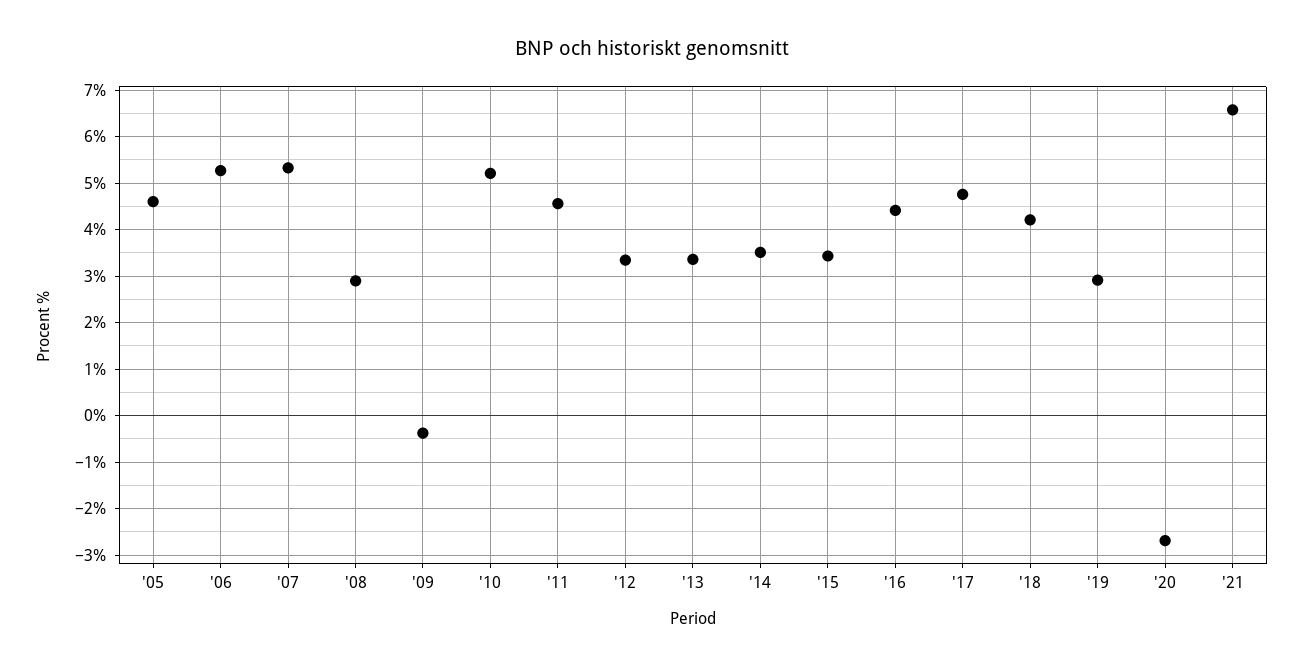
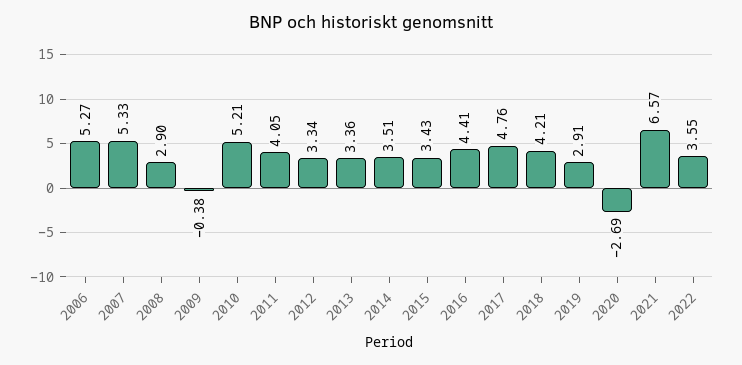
'05: 4.6 -> none
'11: 4.6 -> 4.05
2022: none -> 3.55

